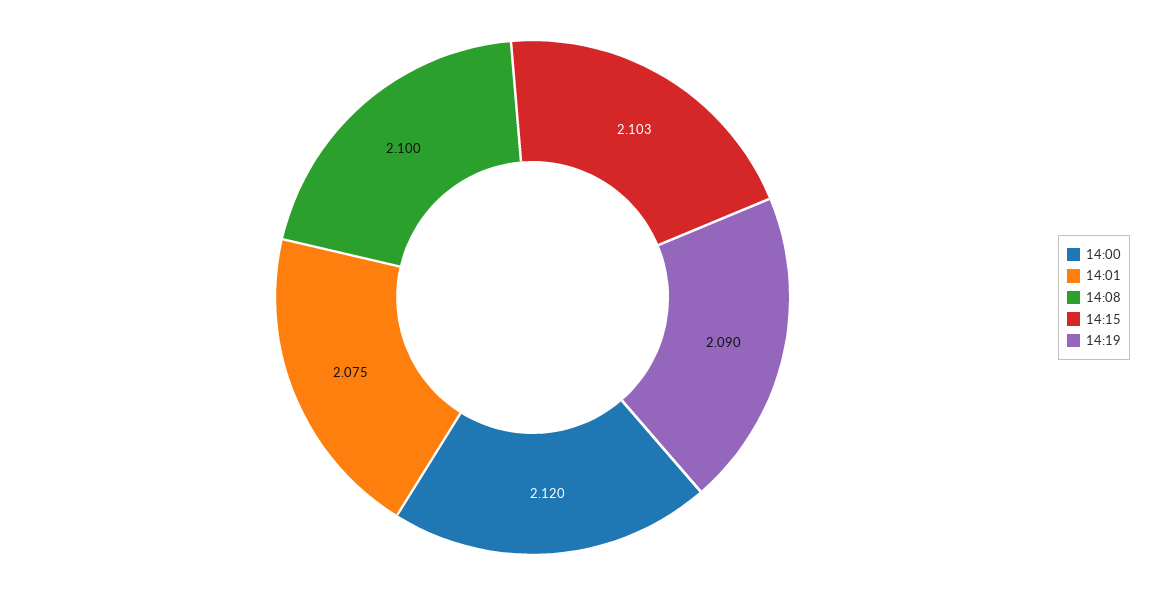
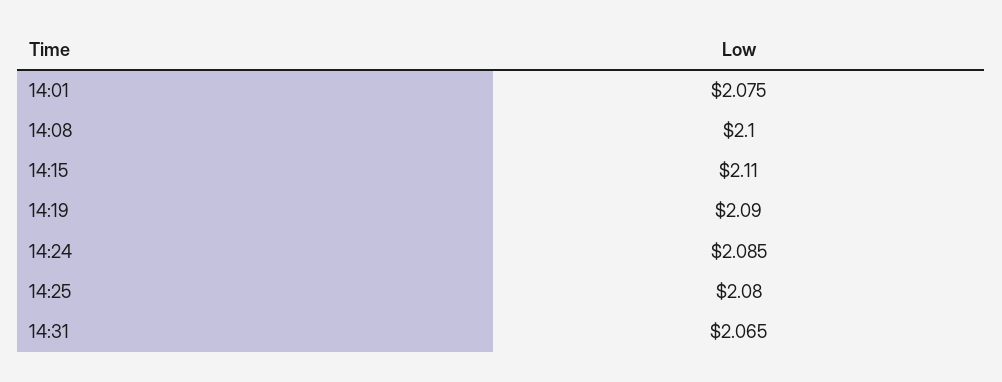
14:00: 2.12 -> none
14:15: 2.103 -> 2.11
14:24: none -> 2.085
14:25: none -> 2.08
14:31: none -> 2.065

